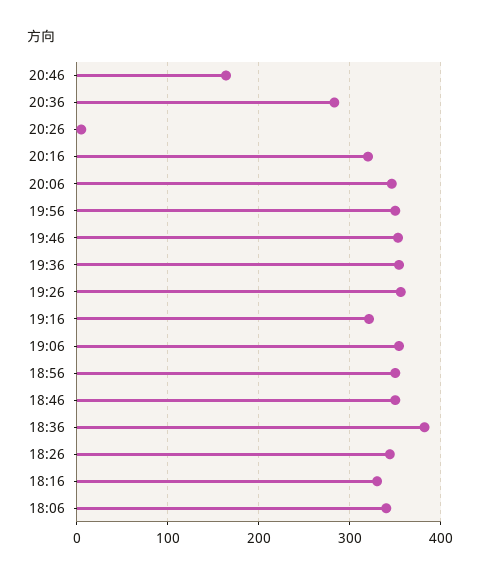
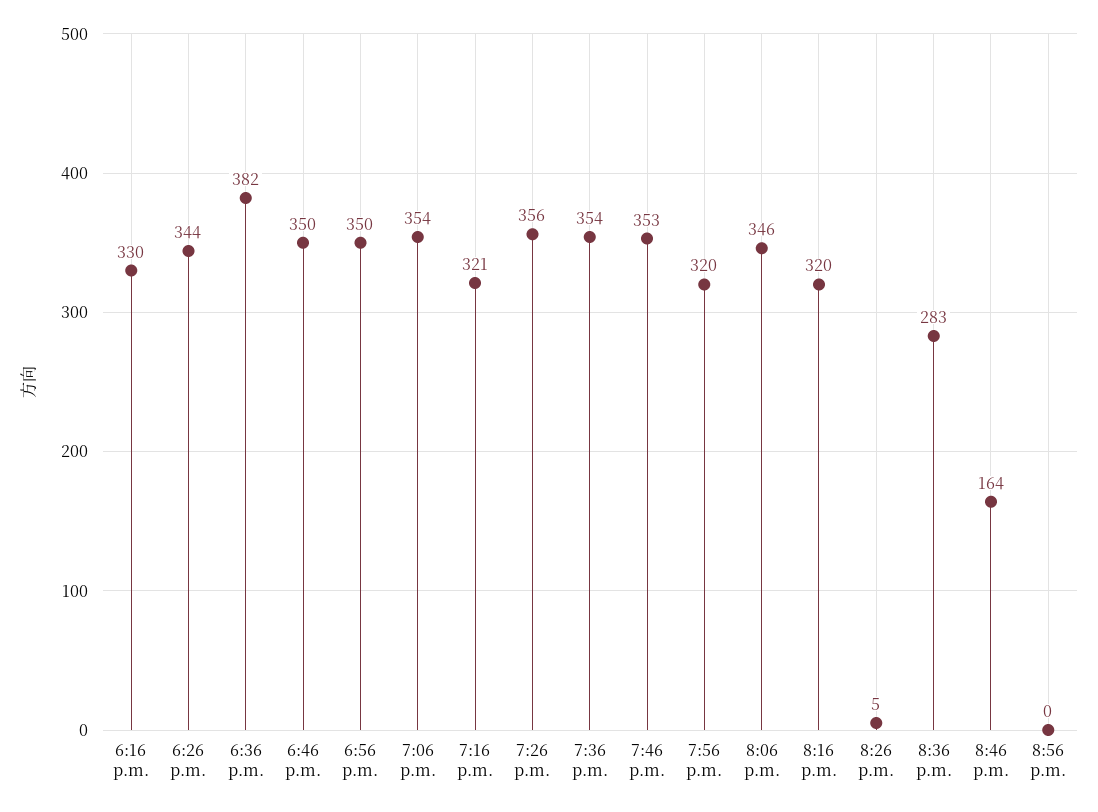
19:56: 350 -> 320
18:06: 340 -> none
8:56 p.m.: none -> 0

